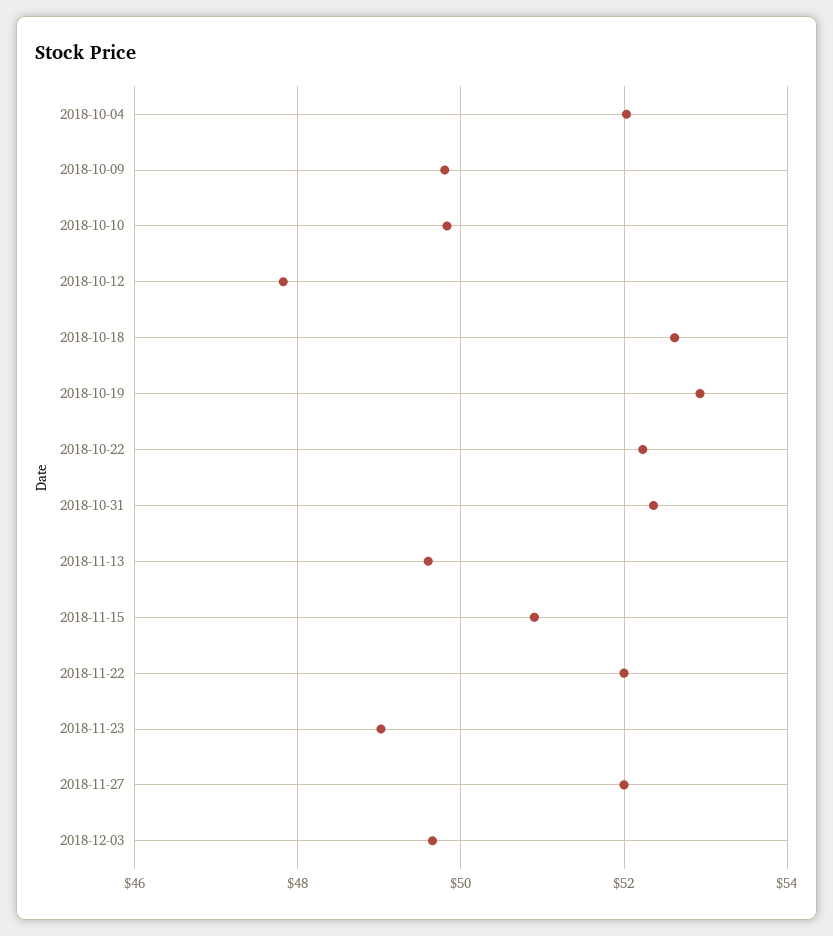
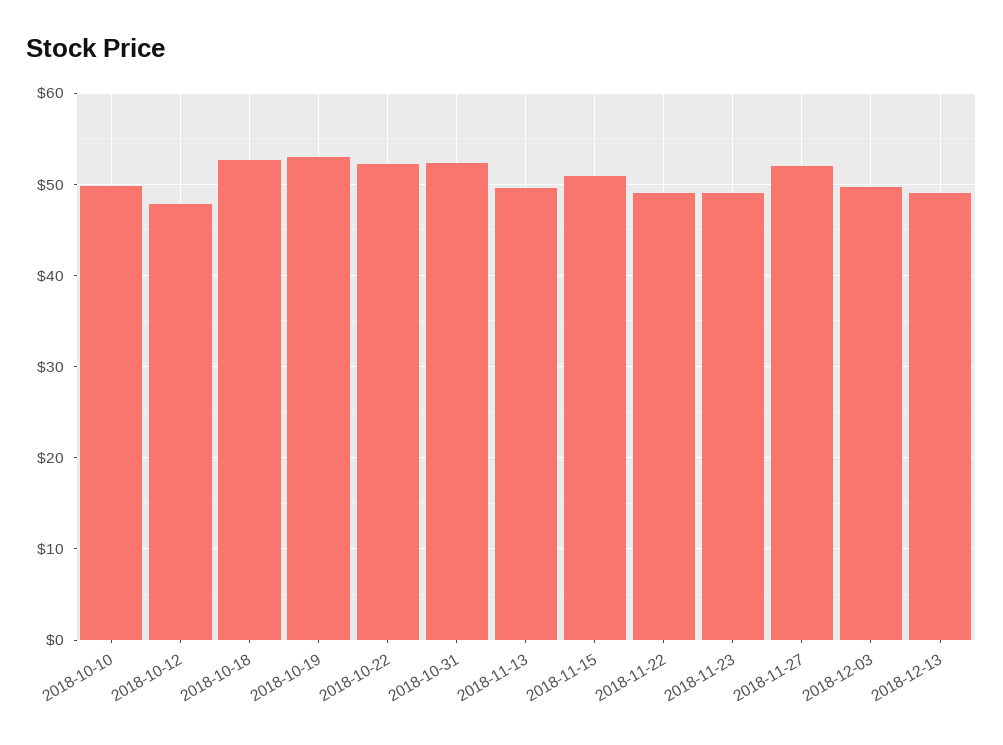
2018-10-04: 52 -> none
2018-10-09: 49.8 -> none
2018-11-22: 52 -> 49
2018-12-13: none -> 49

